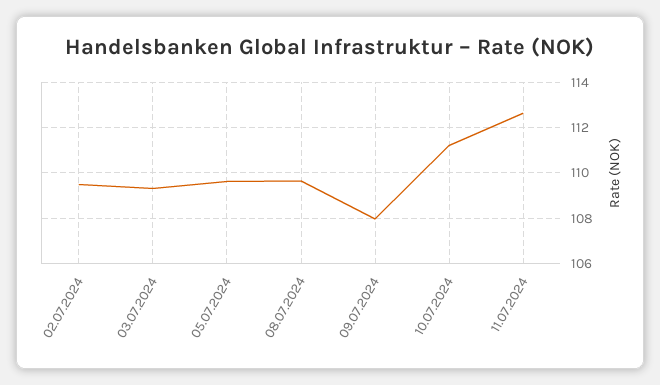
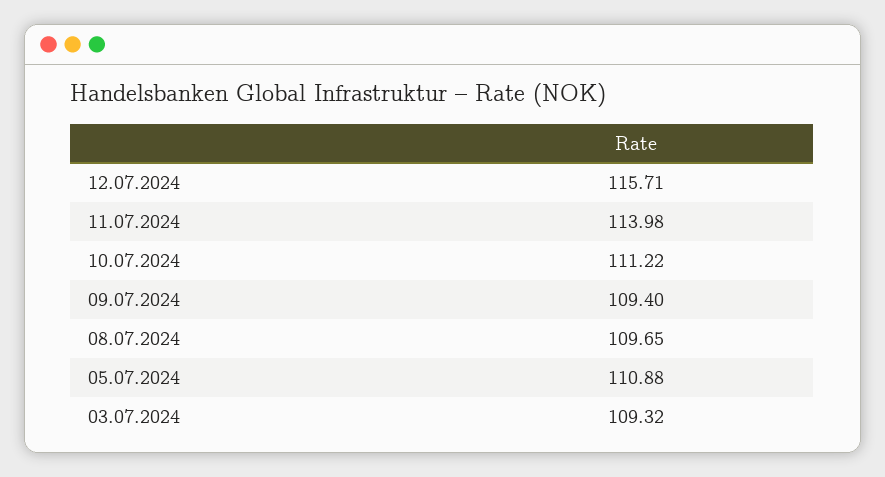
02.07.2024: 109.5 -> none
05.07.2024: 109.5 -> 110.88
09.07.2024: 108 -> 109.4
11.07.2024: 112.5 -> 113.98
12.07.2024: none -> 115.71

